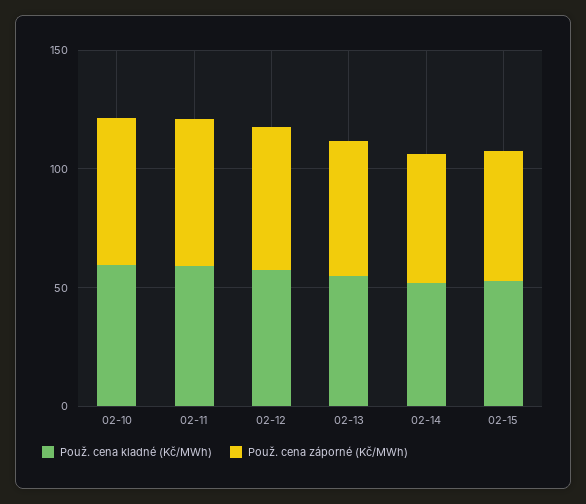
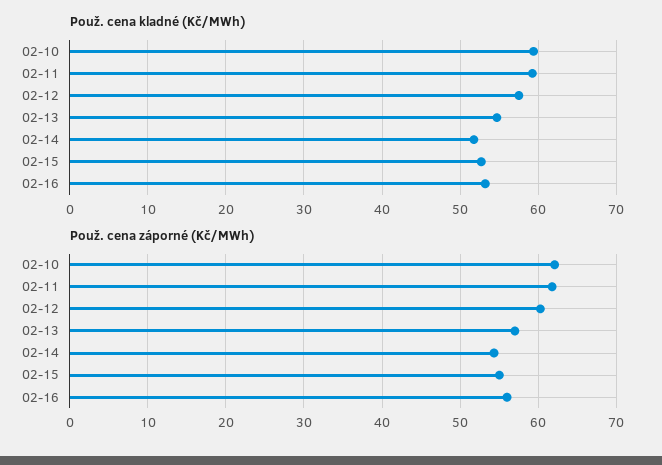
Použ. cena kladné (Kč/MWh), 02-16: none -> 53
Použ. cena záporné (Kč/MWh), 02-16: none -> 56

